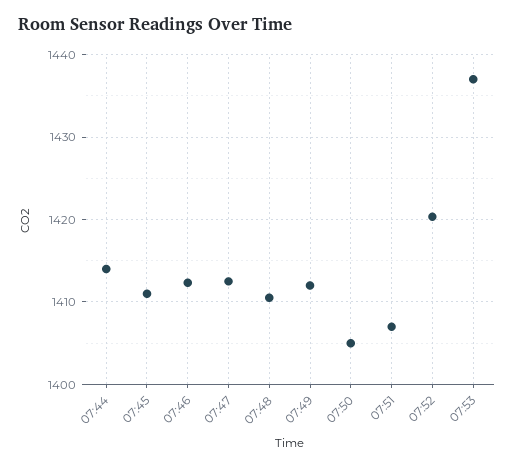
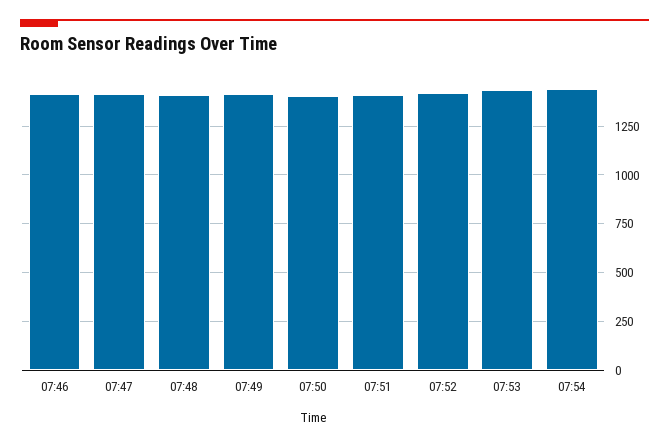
07:44: 1414 -> none
07:45: 1411 -> none
07:54: none -> 1450

